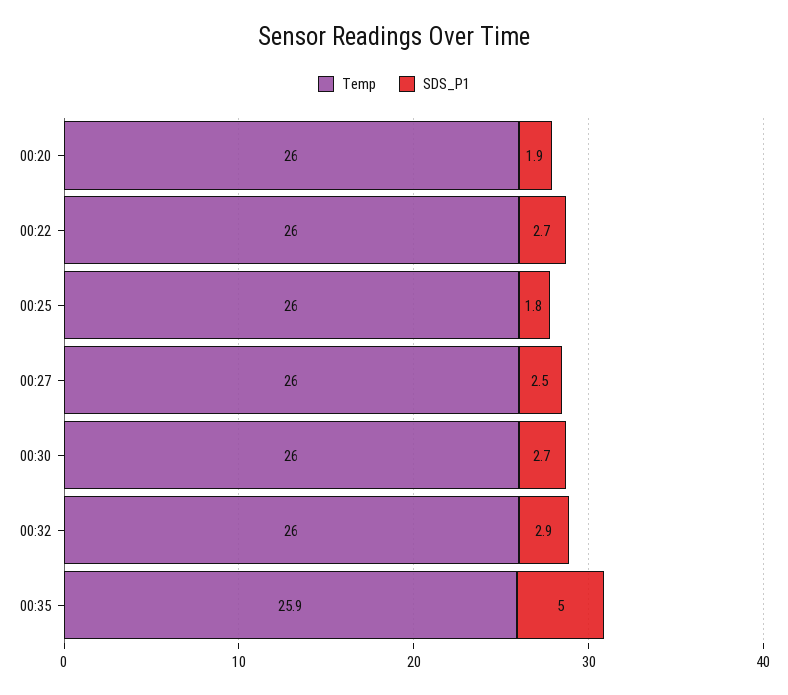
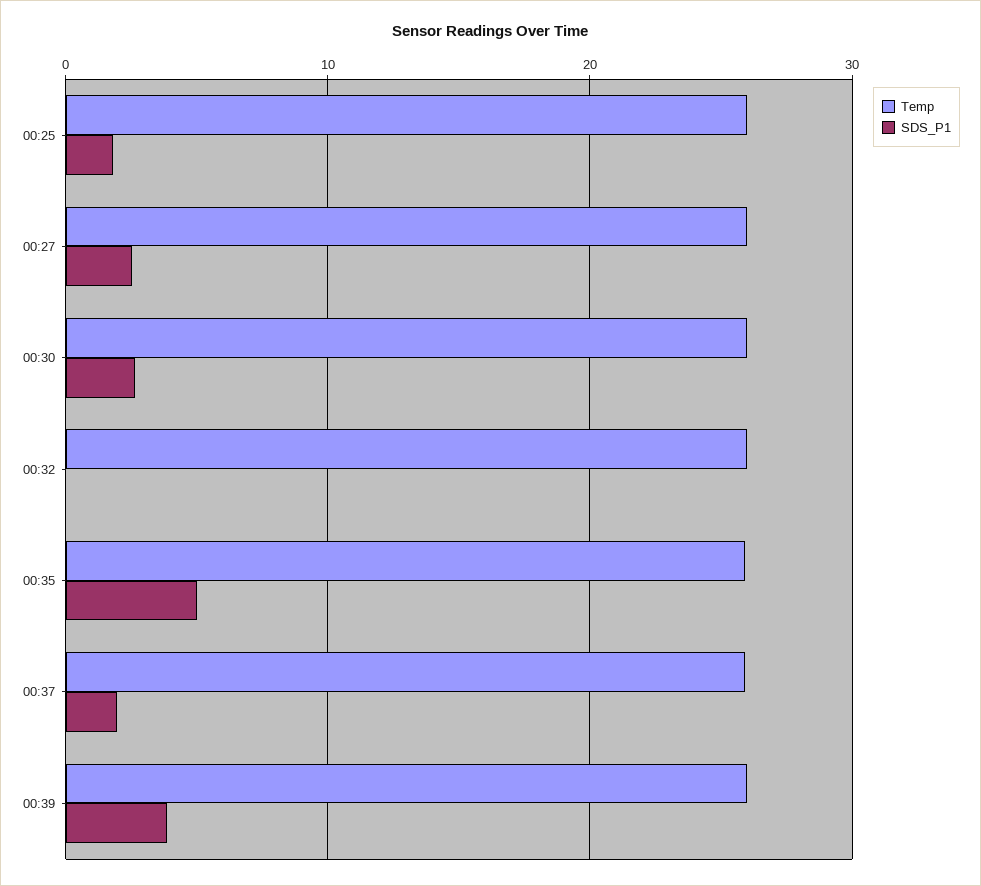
Temp, 00:20: 26 -> none
SDS_P1, 00:20: 1.9 -> none
Temp, 00:22: 26 -> none
SDS_P1, 00:22: 2.7 -> none
SDS_P1, 00:32: 2.9 -> 0
Temp, 00:37: none -> 26
SDS_P1, 00:37: none -> 2
Temp, 00:39: none -> 26
SDS_P1, 00:39: none -> 4

